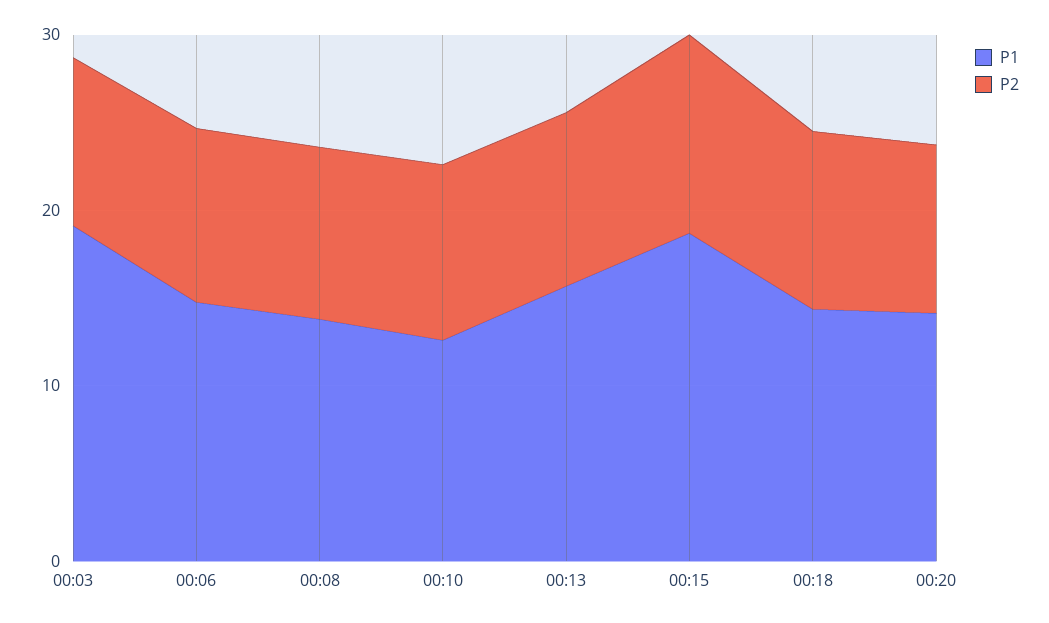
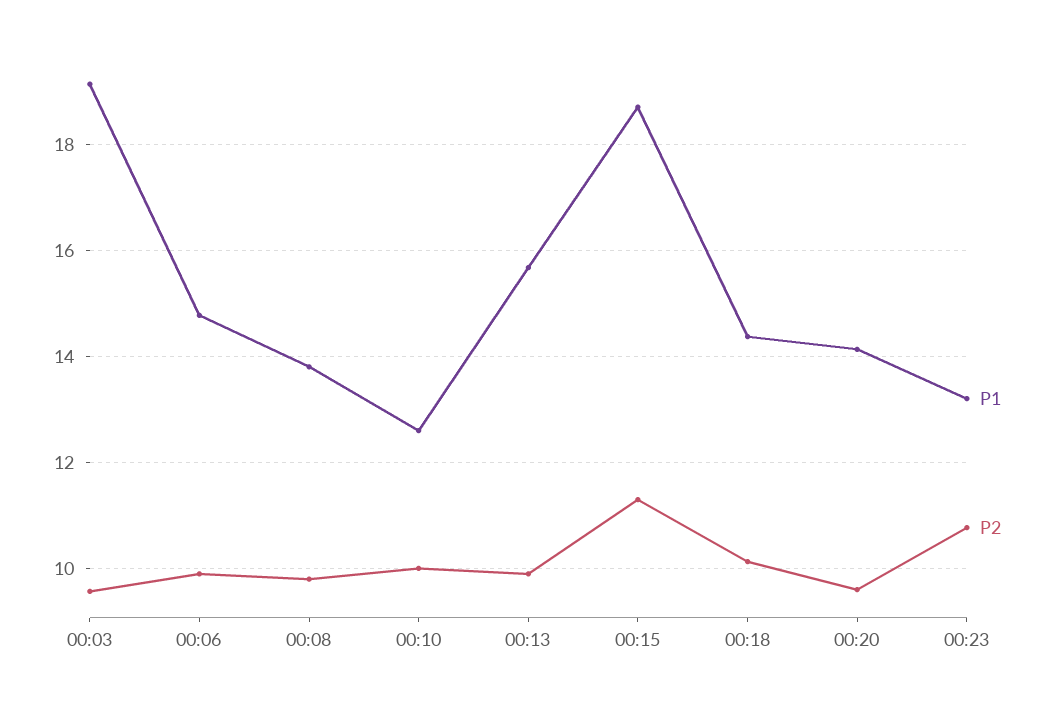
P1, 00:23: none -> 13.2
P2, 00:23: none -> 10.8

